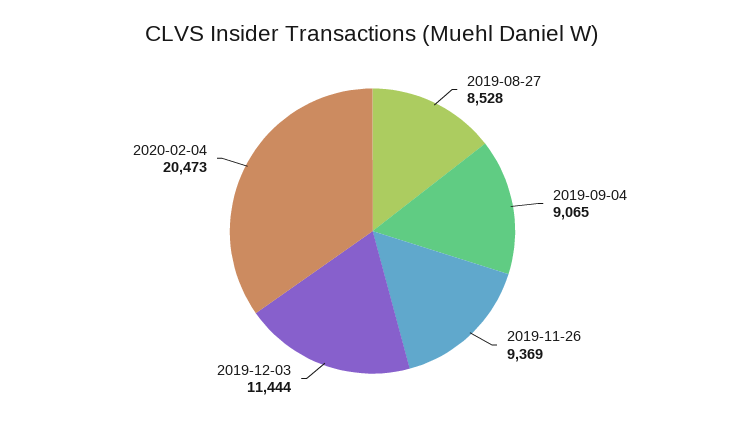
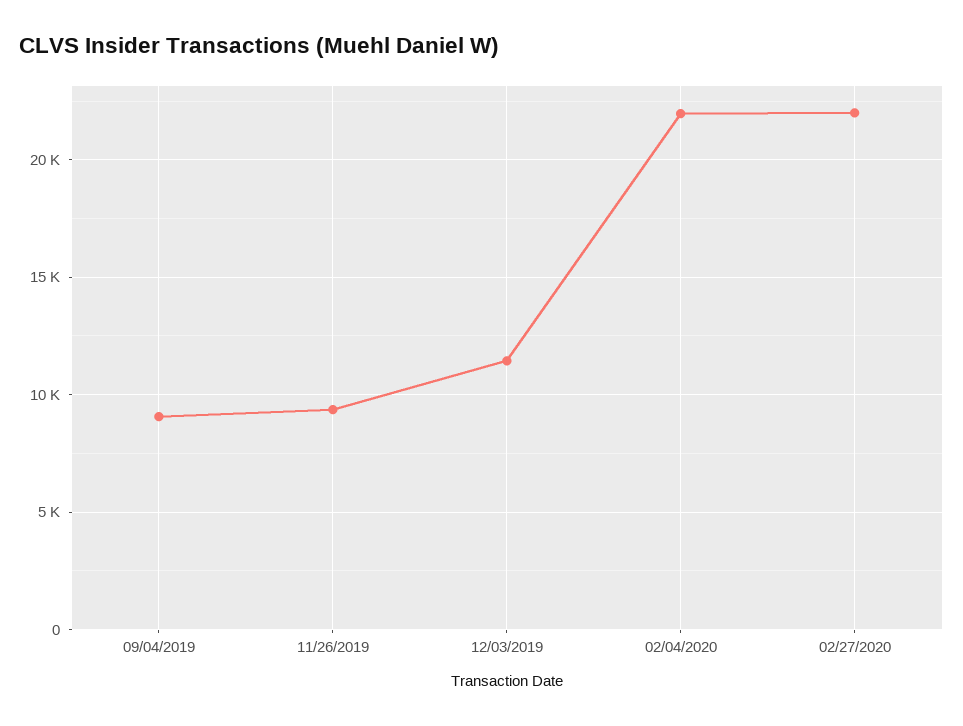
2019-08-27: 8528 -> none
2020-02-04: 20473 -> 22000
02/27/2020: none -> 22000

